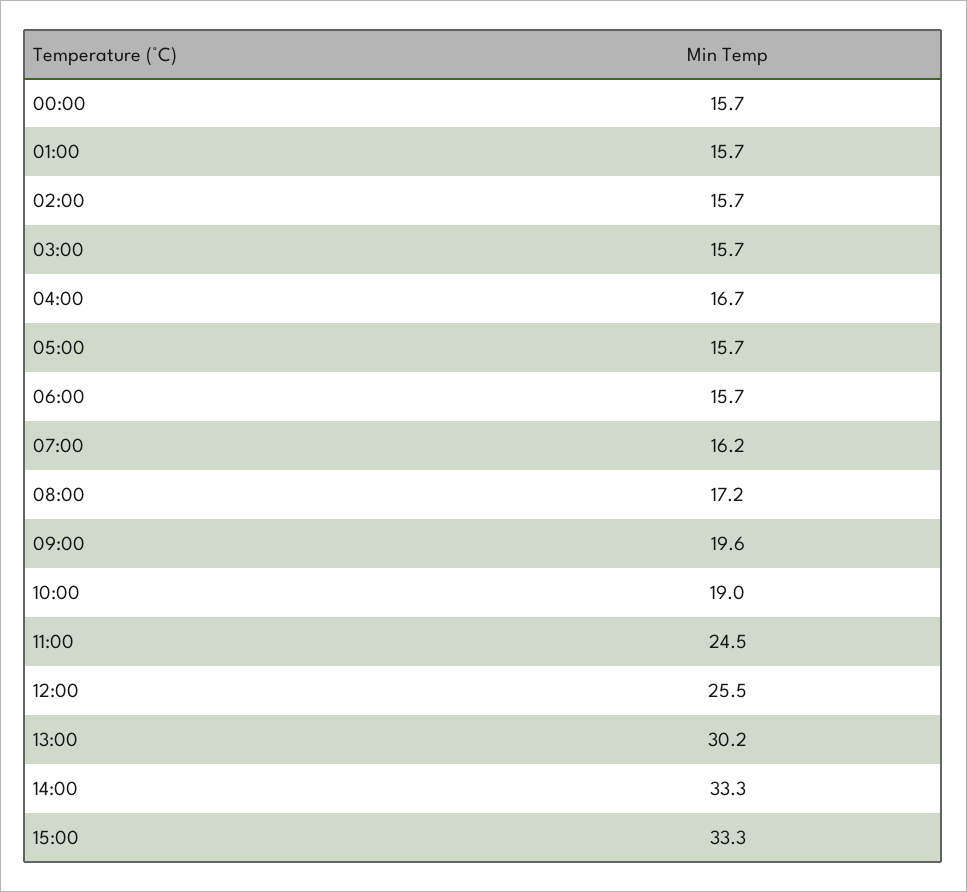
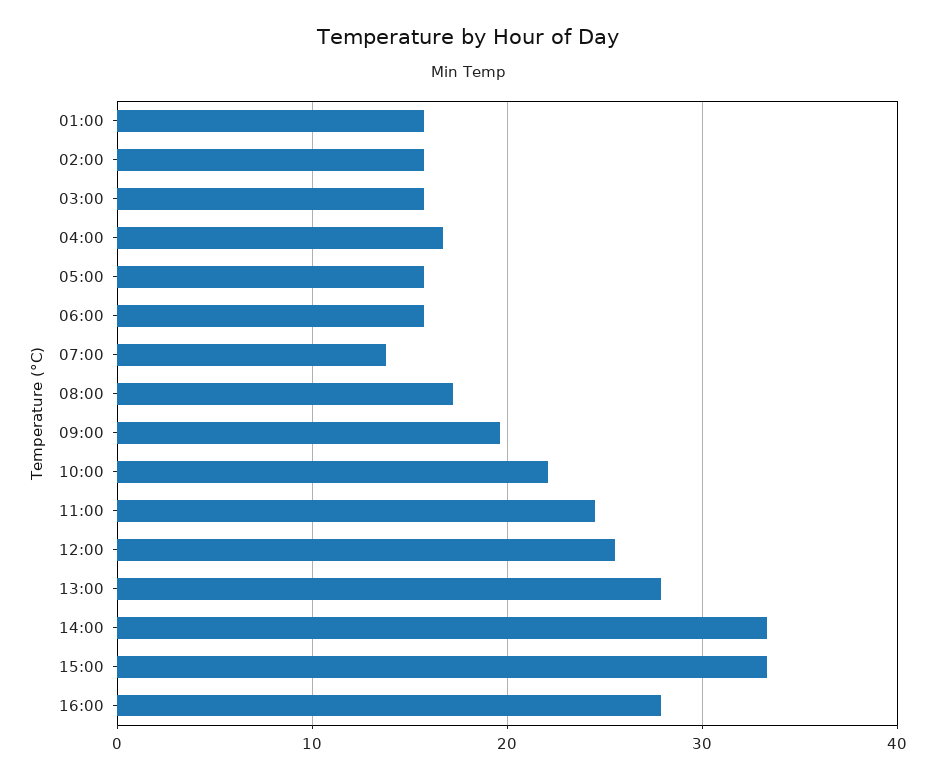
00:00: 15.7 -> none
07:00: 16.2 -> 14
10:00: 19 -> 22
13:00: 30.2 -> 28
16:00: none -> 28

